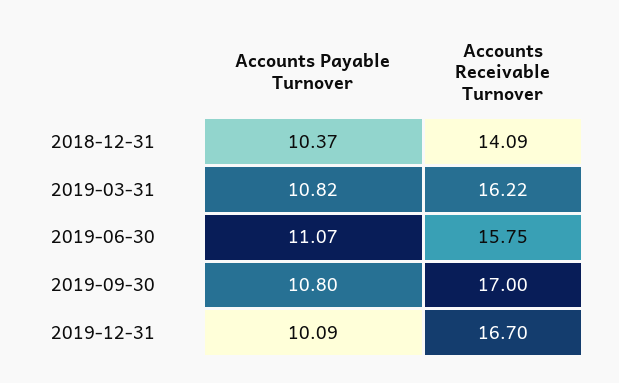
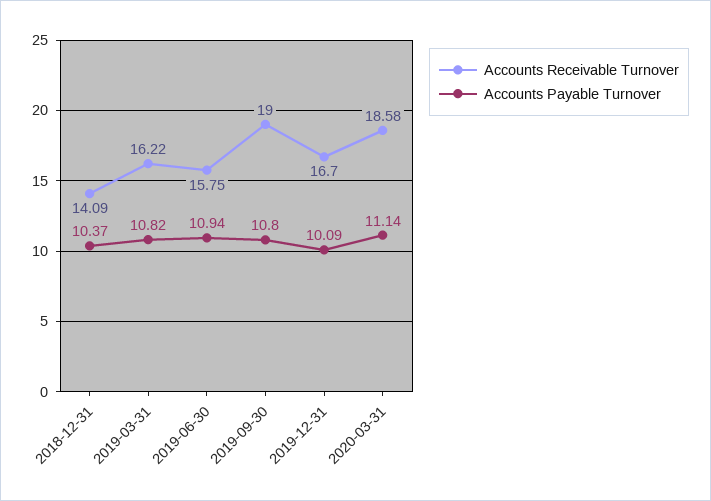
Accounts Payable Turnover, 2019-06-30: 11.07 -> 10.94
Accounts Receivable Turnover, 2019-09-30: 17 -> 19
Accounts Receivable Turnover, 2020-03-31: none -> 18.58
Accounts Payable Turnover, 2020-03-31: none -> 11.14

